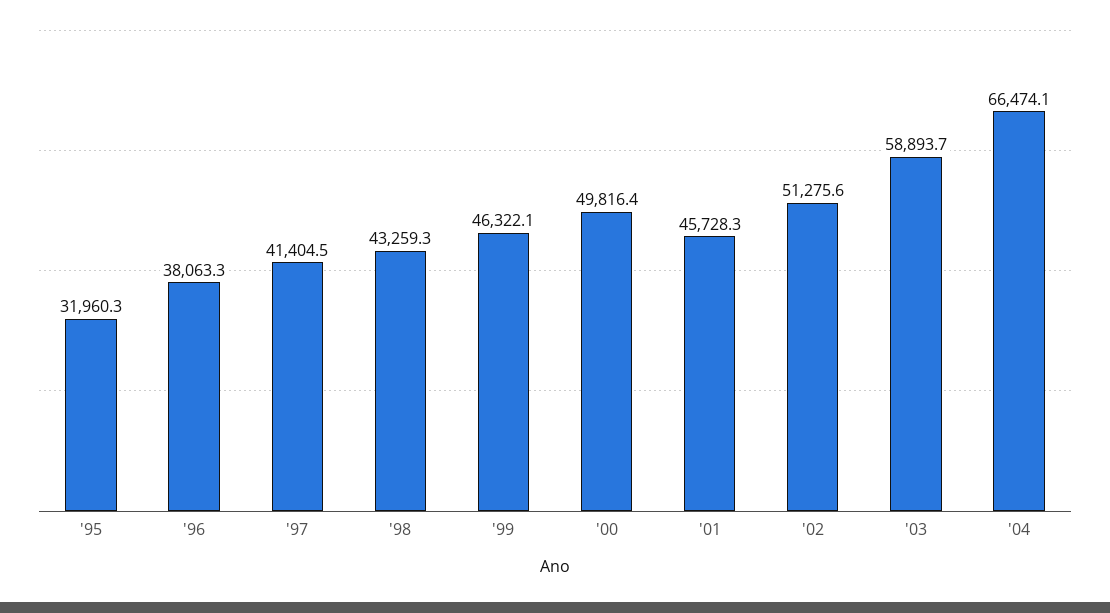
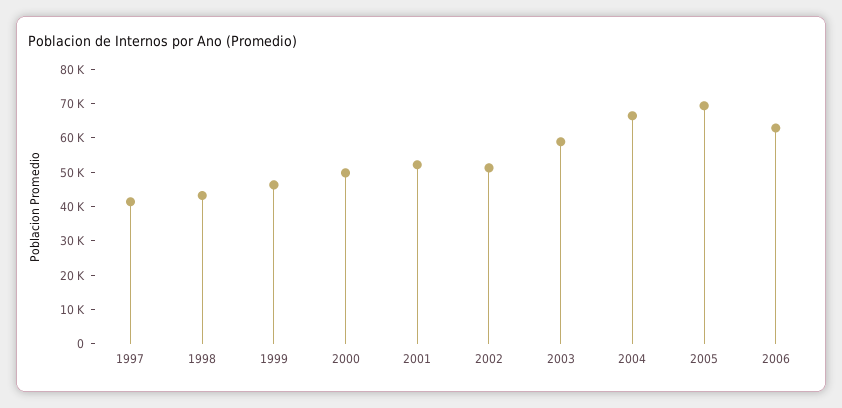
'95: 31960.3 -> none
'96: 38063.3 -> none
'01: 45728.3 -> 52500
2005: none -> 70000
2006: none -> 62500

